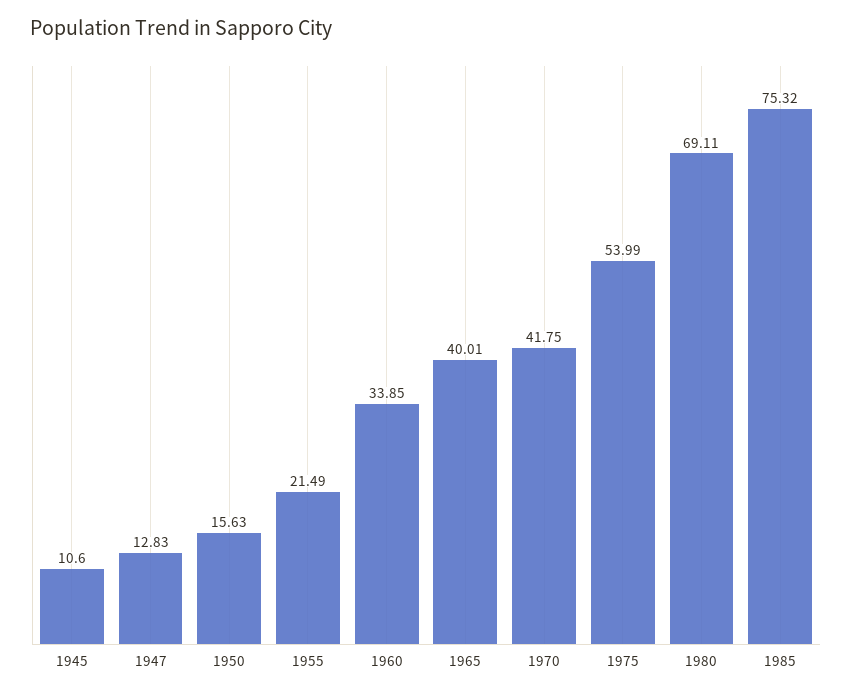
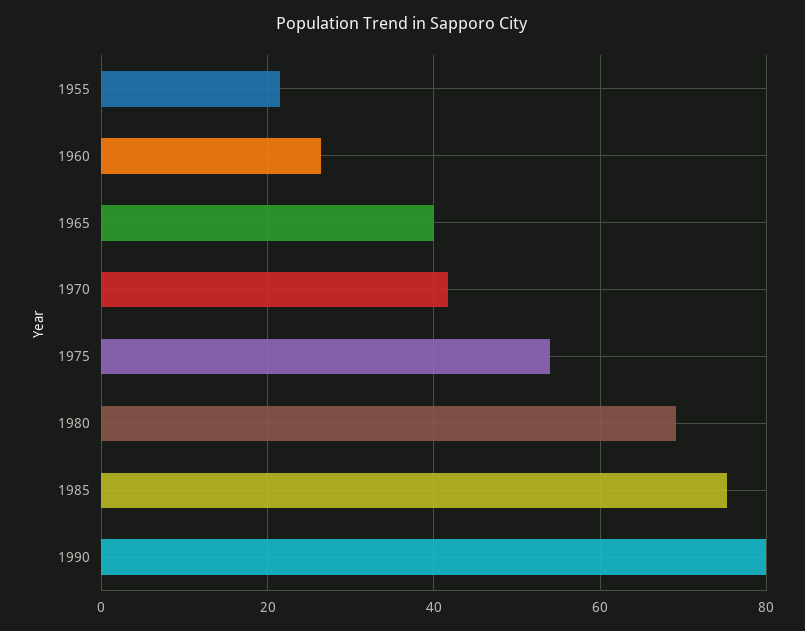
1945: 10.6 -> none
1947: 12.83 -> none
1950: 15.63 -> none
1960: 33.85 -> 26
1990: none -> 80

